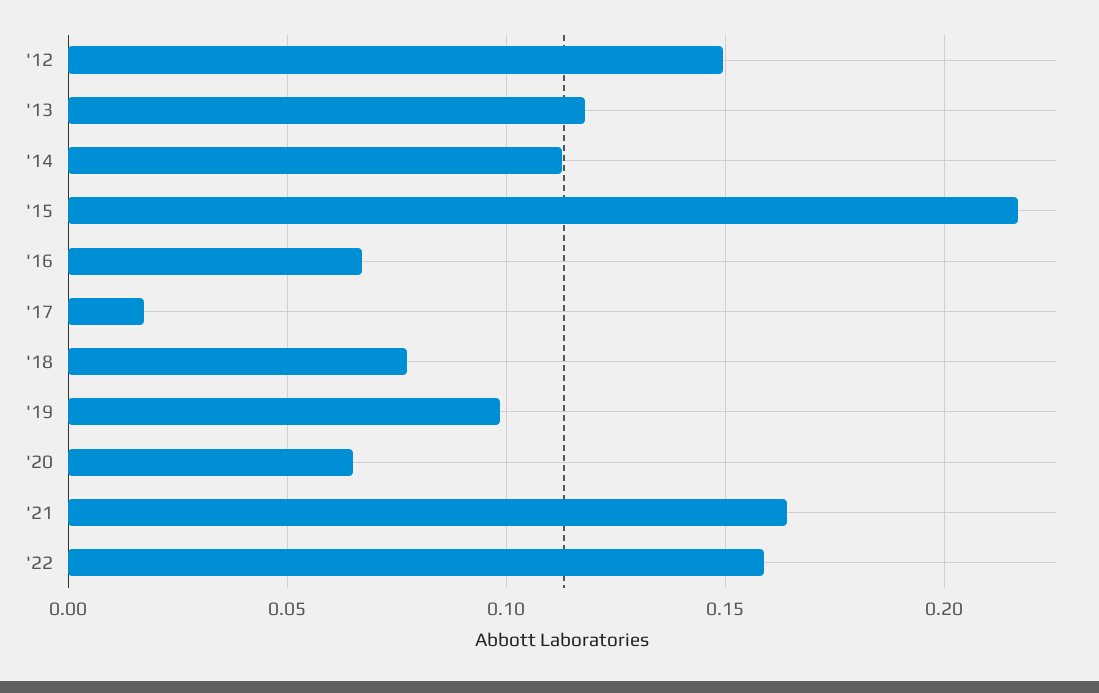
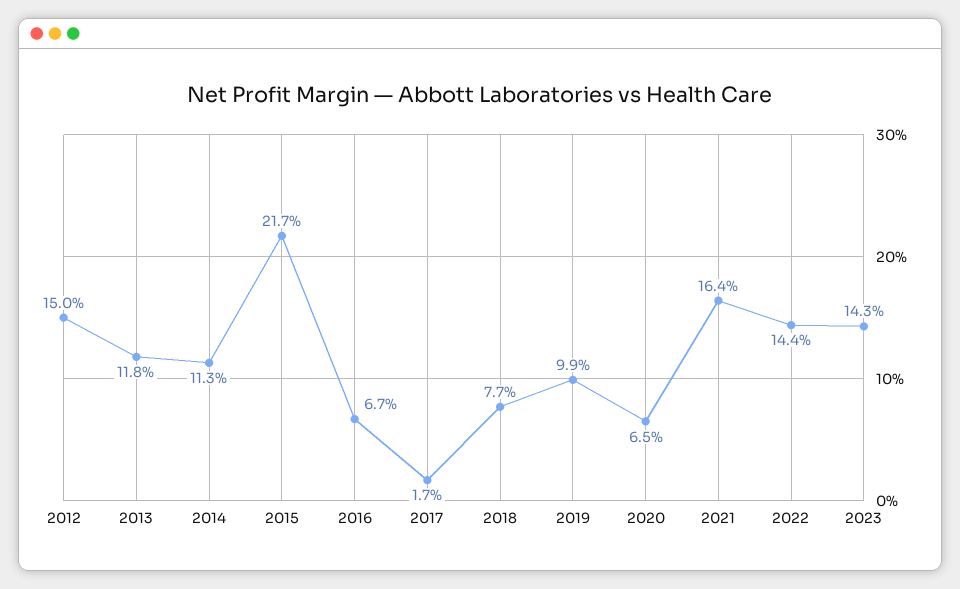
'22: 0.16 -> 0.144
2023: none -> 0.143

